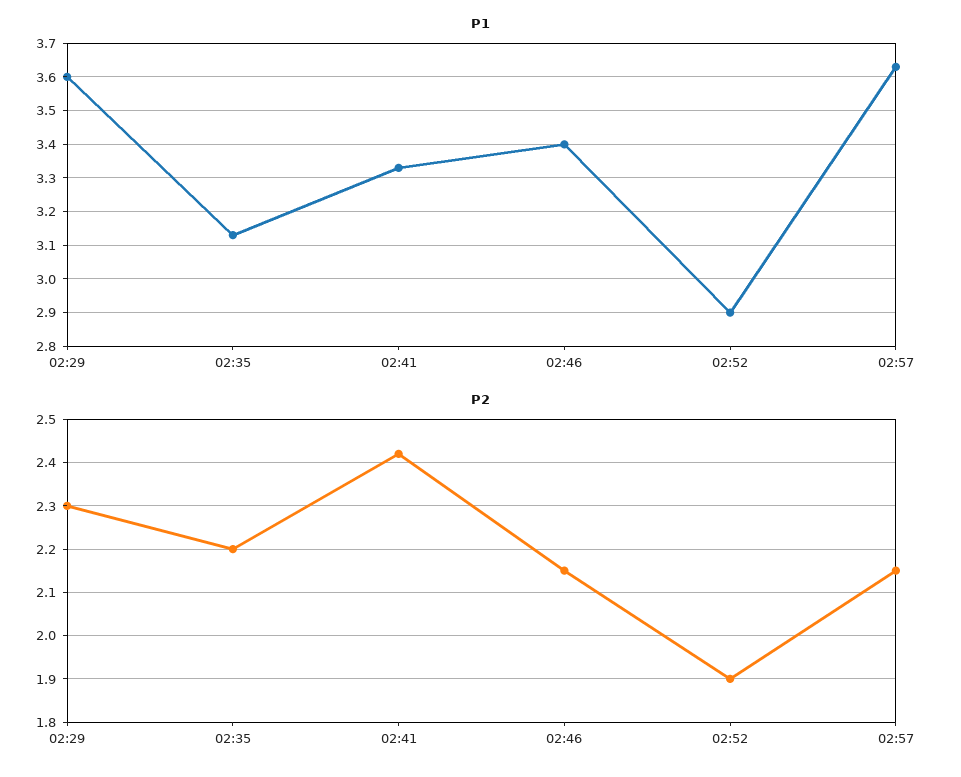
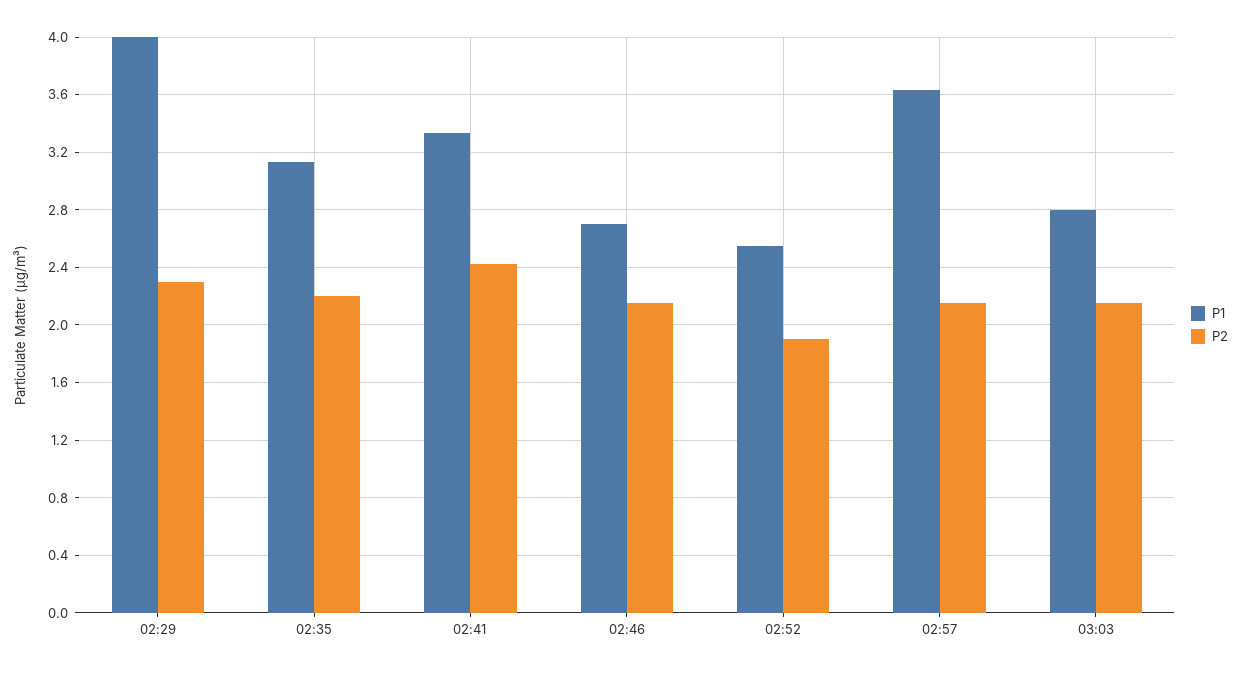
P1, 02:29: 3.6 -> 4
P1, 02:46: 3.4 -> 2.7
P1, 02:52: 2.9 -> 2.55
P1, 03:03: none -> 2.8
P2, 03:03: none -> 2.15

